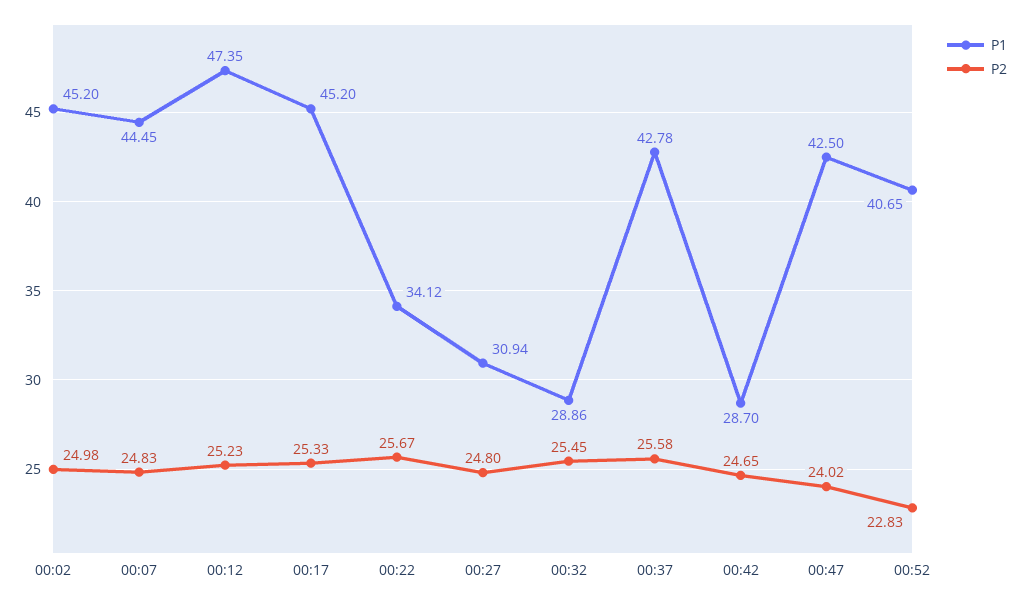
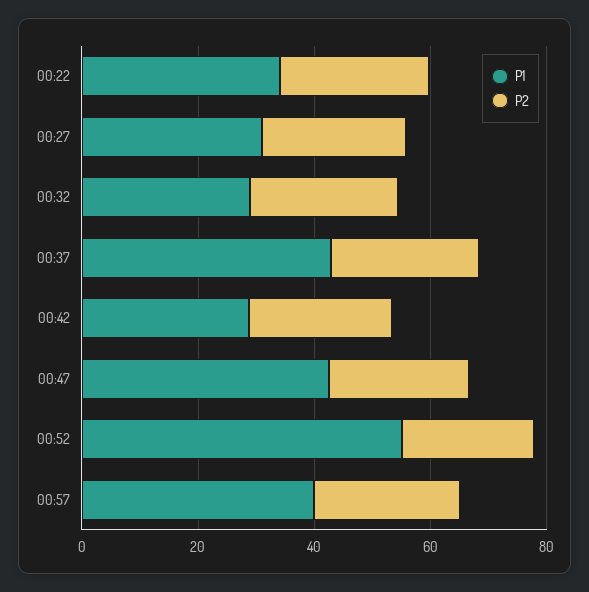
P1, 00:02: 45.2 -> none
P2, 00:02: 24.98 -> none
P1, 00:07: 44.45 -> none
P2, 00:07: 24.83 -> none
P1, 00:12: 47.35 -> none
P2, 00:12: 25.23 -> none
P1, 00:17: 45.2 -> none
P2, 00:17: 25.33 -> none
P1, 00:52: 40.65 -> 55
P1, 00:57: none -> 40
P2, 00:57: none -> 25

